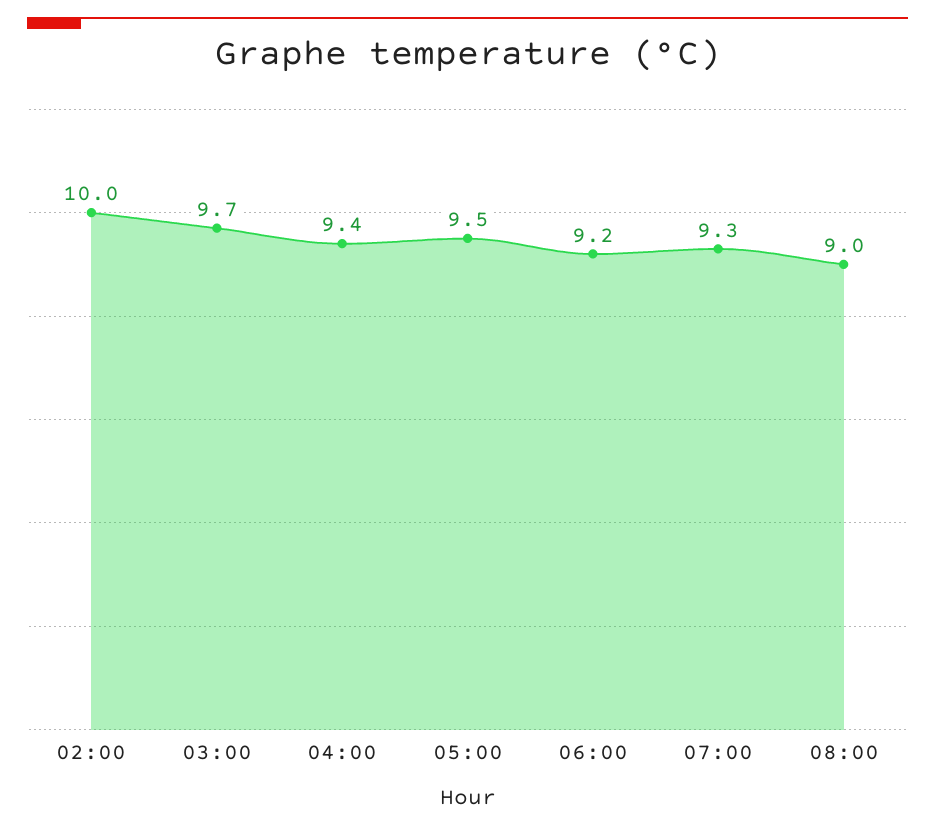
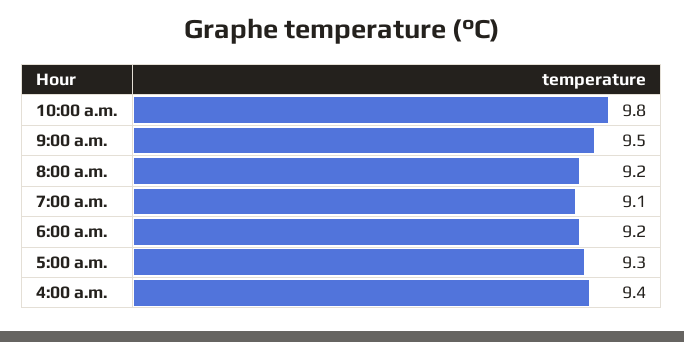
02:00: 10 -> none
03:00: 9.7 -> none
05:00: 9.5 -> 9.3
07:00: 9.3 -> 9.1
08:00: 9 -> 9.2
10:00 a.m.: none -> 9.8
9:00 a.m.: none -> 9.5

